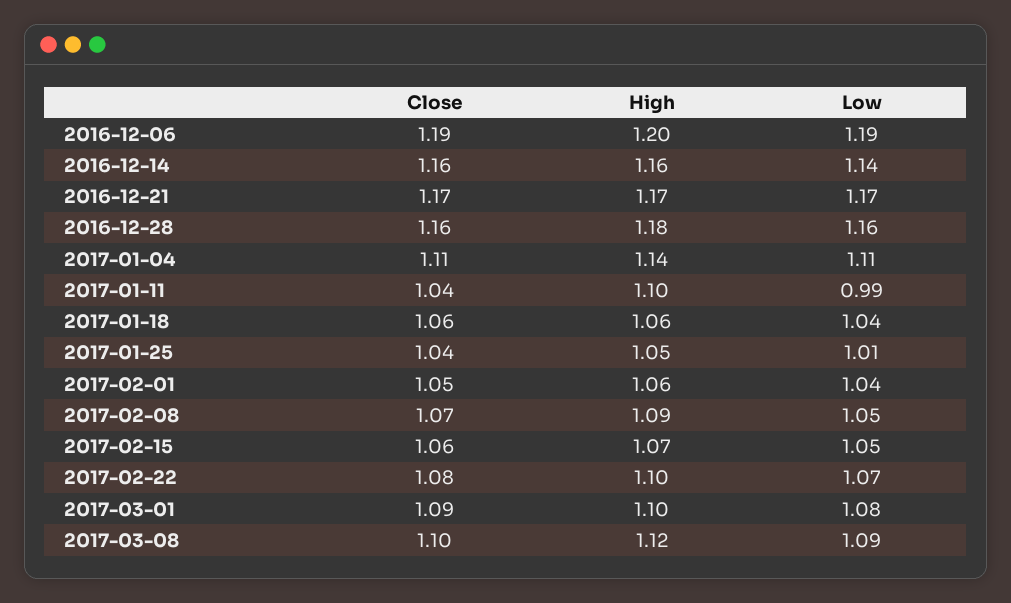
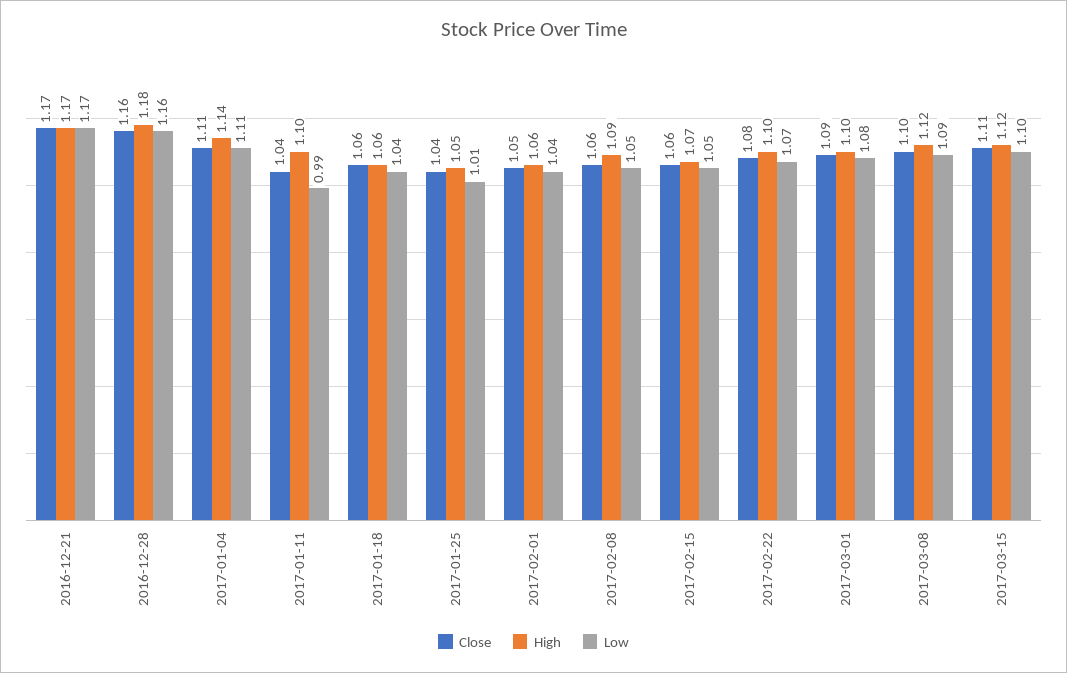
Close, 2016-12-06: 1.19 -> none
High, 2016-12-06: 1.2 -> none
Low, 2016-12-06: 1.19 -> none
Close, 2016-12-14: 1.16 -> none
High, 2016-12-14: 1.16 -> none
Low, 2016-12-14: 1.14 -> none
Close, 2017-02-08: 1.07 -> 1.06
Close, 2017-03-15: none -> 1.11
High, 2017-03-15: none -> 1.12
Low, 2017-03-15: none -> 1.1

